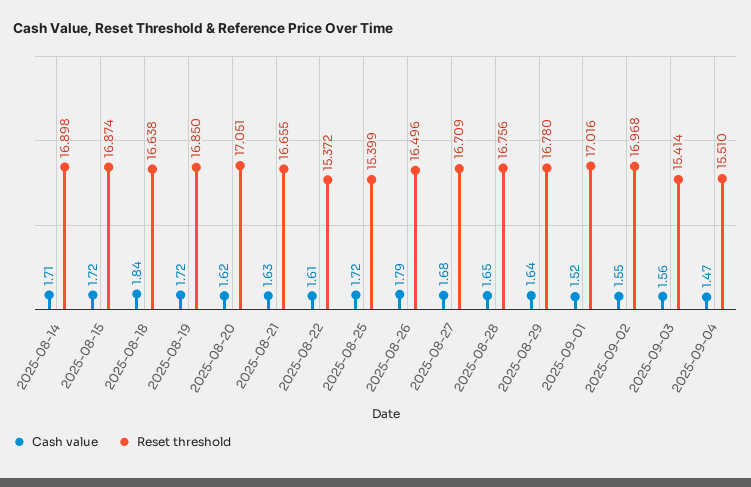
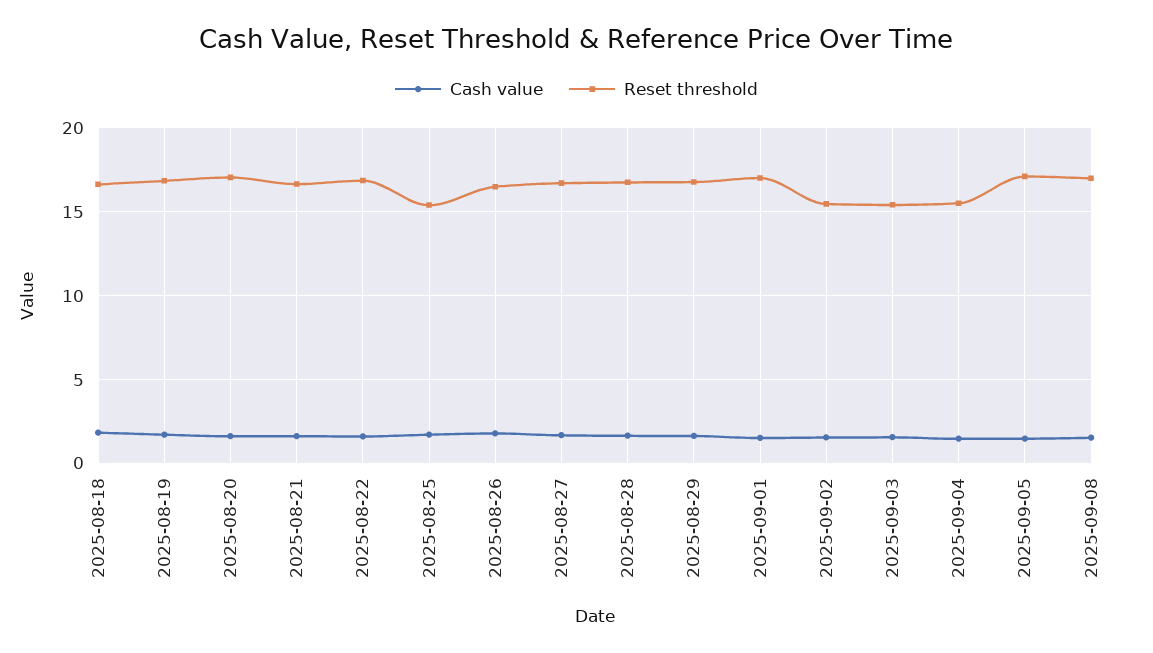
Cash value, 2025-08-14: 1.71 -> none
Reset threshold, 2025-08-14: 16.898 -> none
Cash value, 2025-08-15: 1.72 -> none
Reset threshold, 2025-08-15: 16.874 -> none
Reset threshold, 2025-08-22: 15.372 -> 17
Reset threshold, 2025-09-02: 16.968 -> 15.5
Cash value, 2025-09-05: none -> 1.5
Reset threshold, 2025-09-05: none -> 17
Cash value, 2025-09-08: none -> 1.5
Reset threshold, 2025-09-08: none -> 17

